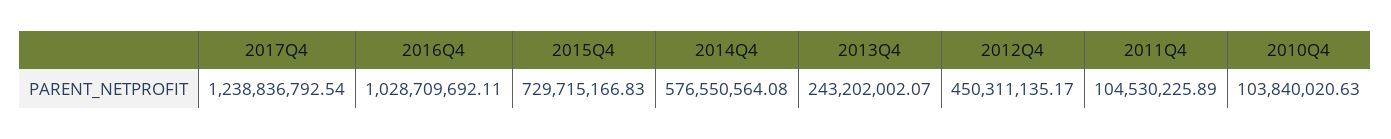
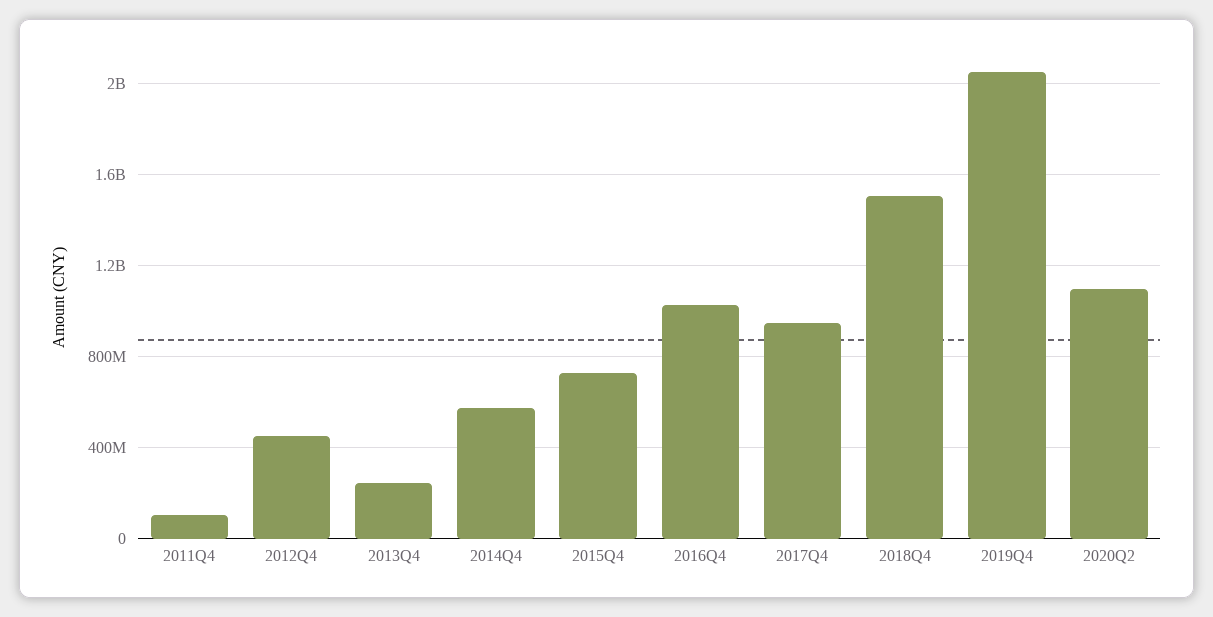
2017Q4: 1238836792.54 -> 950000000
2010Q4: 103840020.63 -> none
2018Q4: none -> 1500000000
2019Q4: none -> 2050000000
2020Q2: none -> 1100000000

